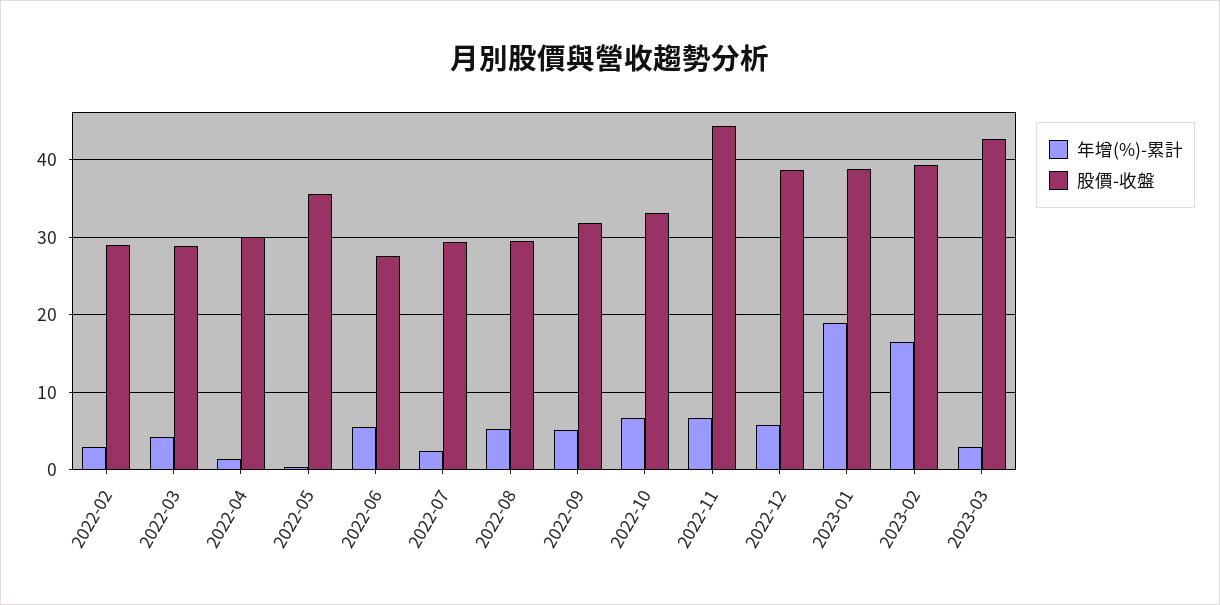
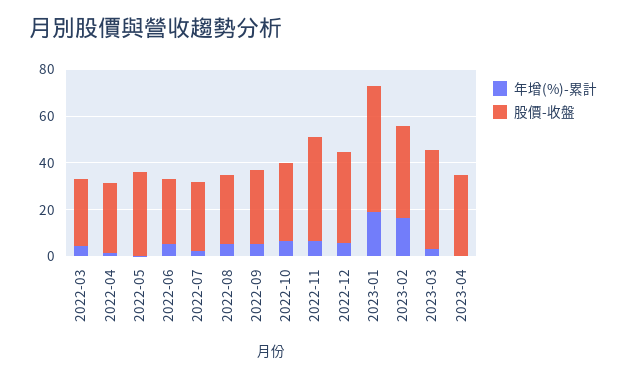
年增(%)-累計, 2022-02: 3 -> none
股價-收盤, 2022-02: 29 -> none
股價-收盤, 2023-01: 39 -> 55
年增(%)-累計, 2023-04: none -> 0
股價-收盤, 2023-04: none -> 35

